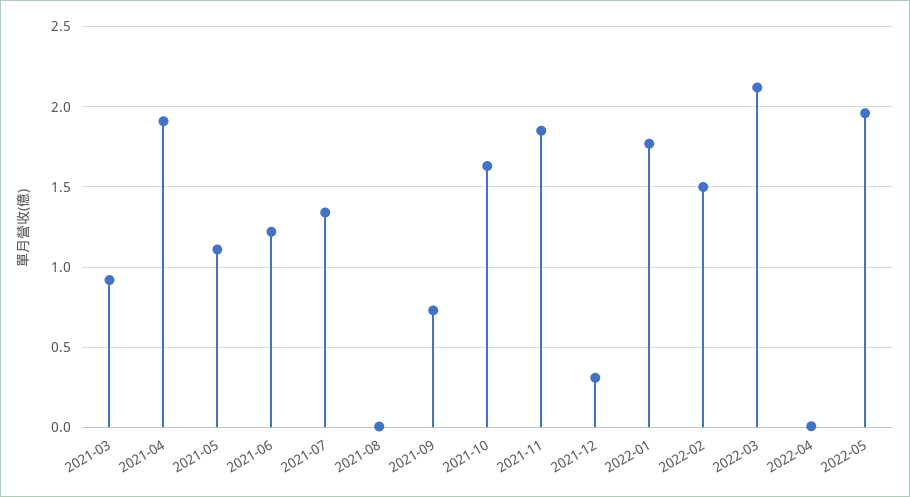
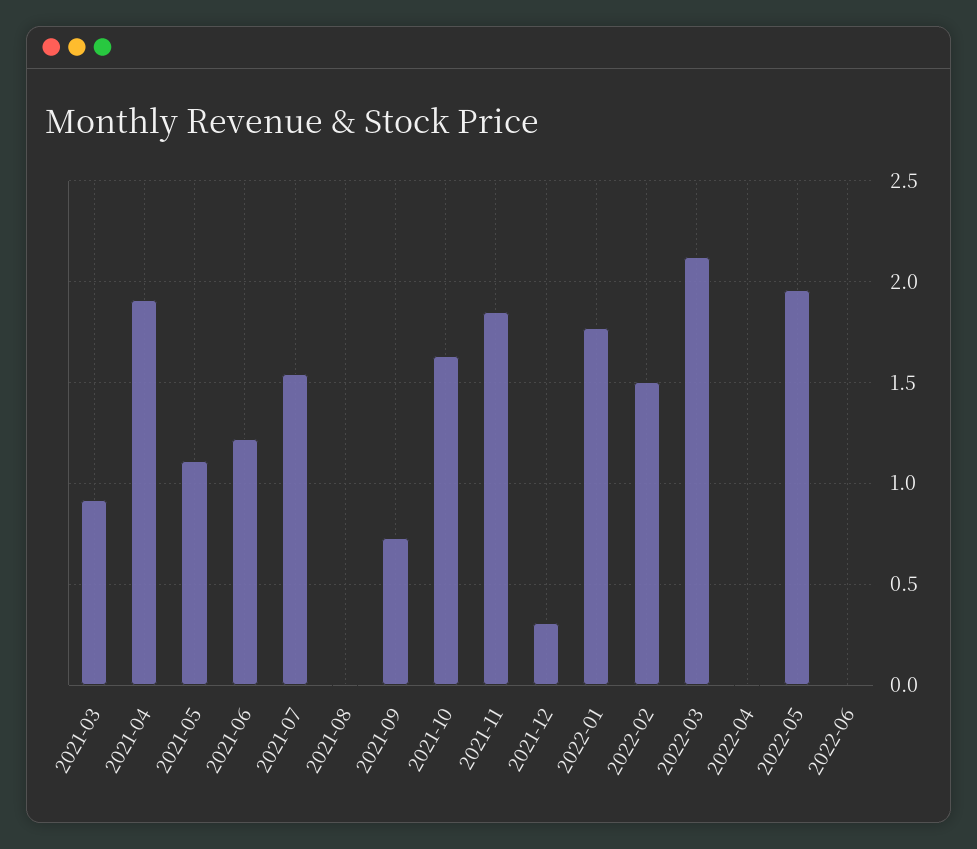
2021-07: 1.35 -> 1.55
2022-06: none -> 0

